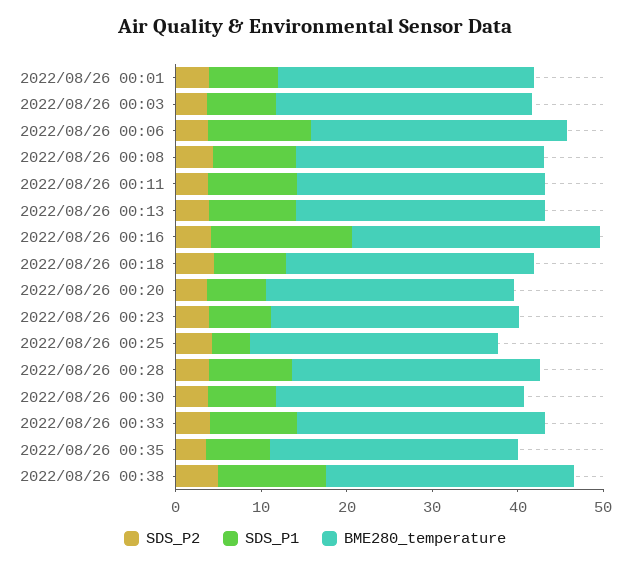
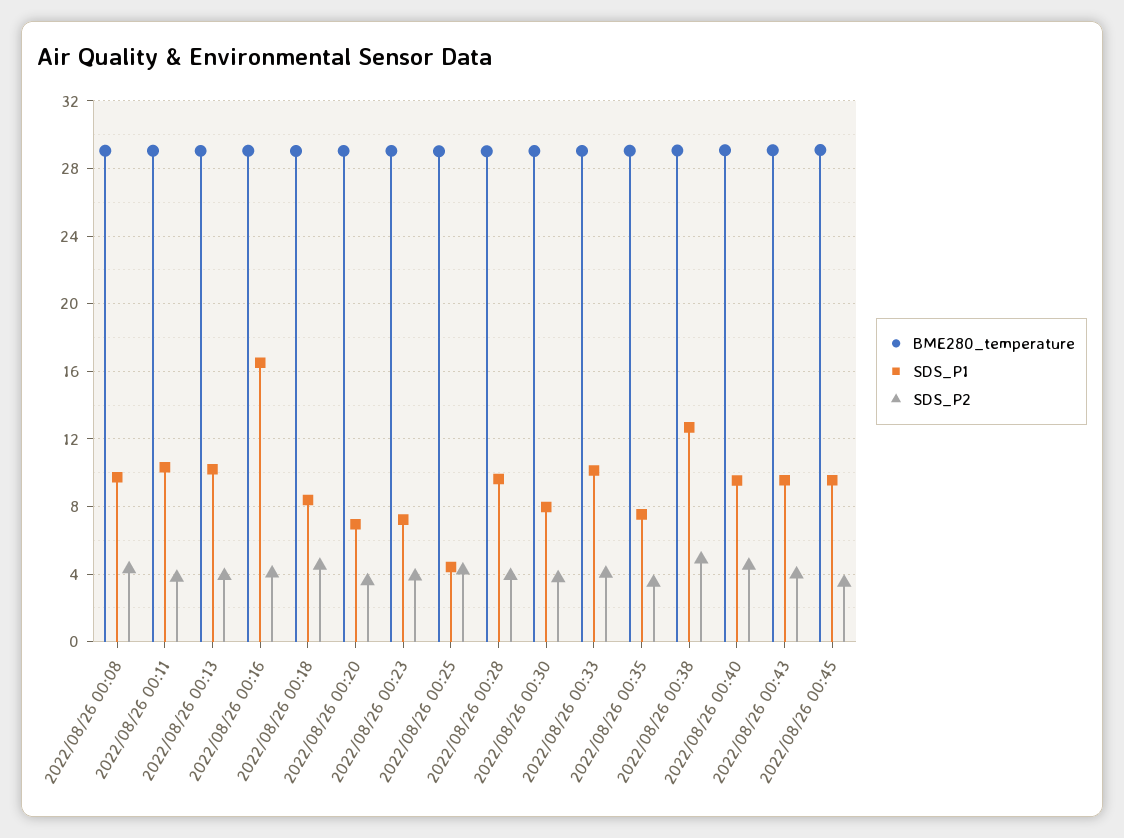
SDS_P2, 2022/08/26 00:01: 4 -> none
SDS_P1, 2022/08/26 00:01: 8 -> none
BME280_temperature, 2022/08/26 00:01: 30 -> none
SDS_P2, 2022/08/26 00:03: 4 -> none
SDS_P1, 2022/08/26 00:03: 8 -> none
BME280_temperature, 2022/08/26 00:03: 30 -> none
SDS_P2, 2022/08/26 00:06: 4 -> none
SDS_P1, 2022/08/26 00:06: 12 -> none
BME280_temperature, 2022/08/26 00:06: 30 -> none
BME280_temperature, 2022/08/26 00:40: none -> 29
SDS_P1, 2022/08/26 00:40: none -> 9.5
SDS_P2, 2022/08/26 00:40: none -> 4.5
BME280_temperature, 2022/08/26 00:43: none -> 29
SDS_P1, 2022/08/26 00:43: none -> 9.5
SDS_P2, 2022/08/26 00:43: none -> 4
BME280_temperature, 2022/08/26 00:45: none -> 29
SDS_P1, 2022/08/26 00:45: none -> 9.5
SDS_P2, 2022/08/26 00:45: none -> 3.5

